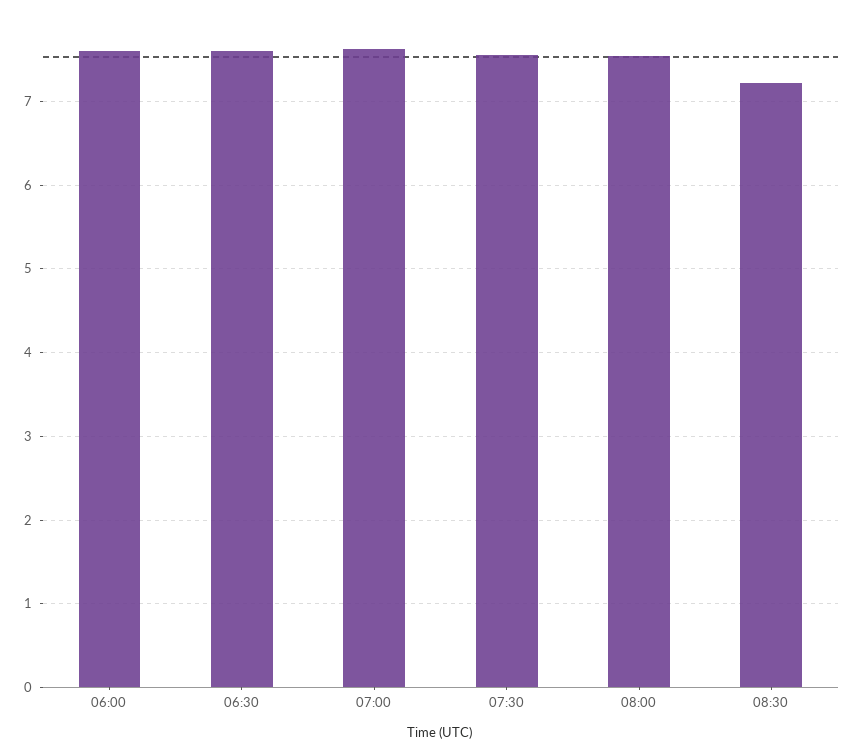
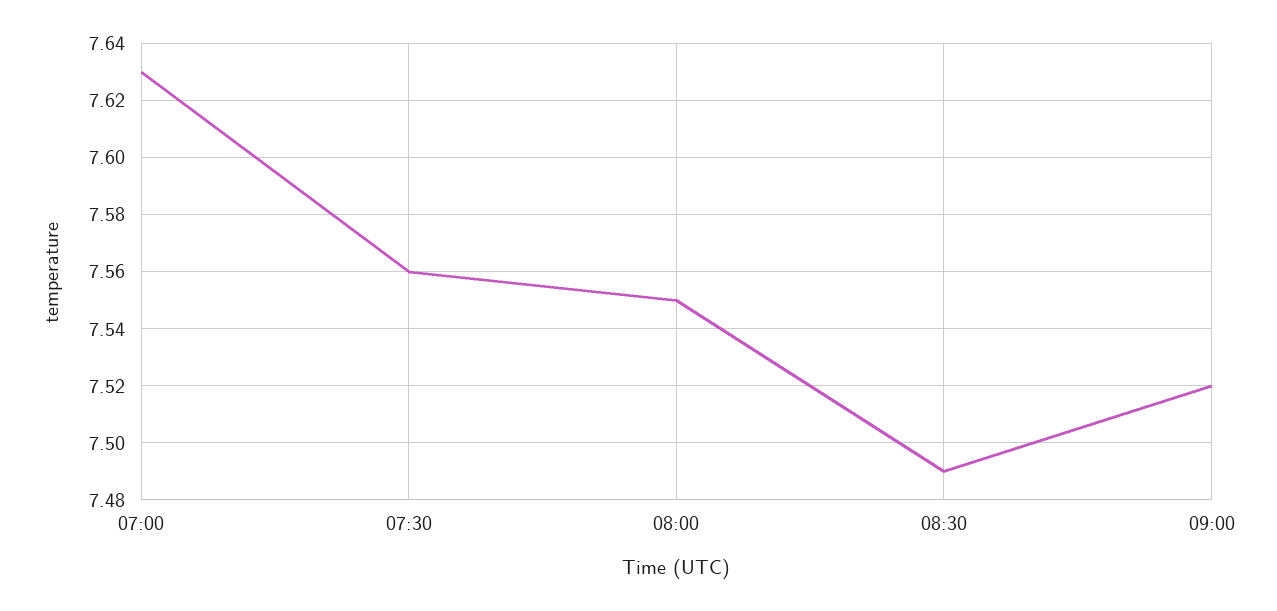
06:00: 7.6 -> none
06:30: 7.6 -> none
08:30: 7.2 -> 7.49
09:00: none -> 7.52

